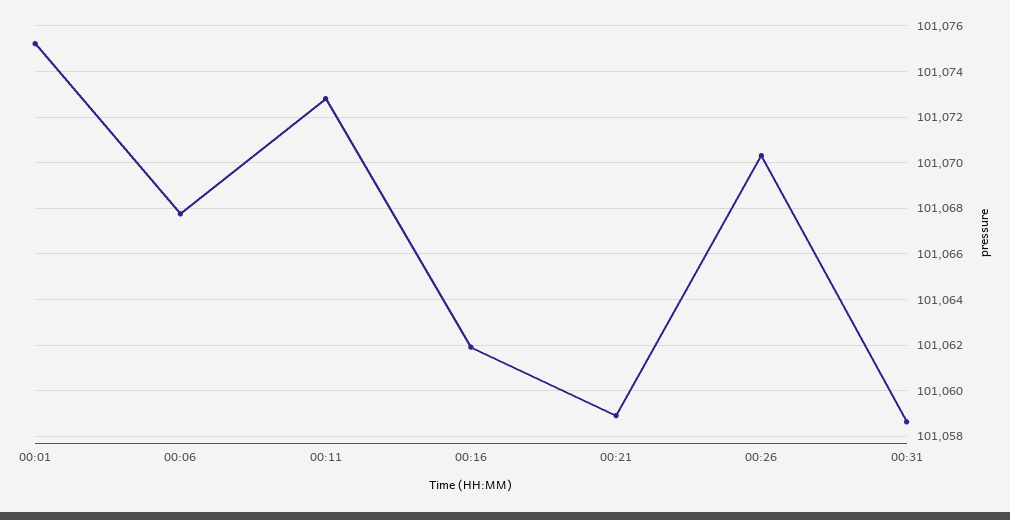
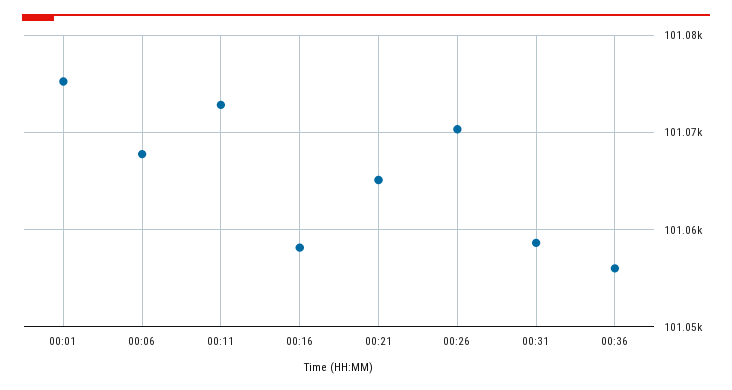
00:16: 101062 -> 101058
00:21: 101059 -> 101065
00:36: none -> 101056

